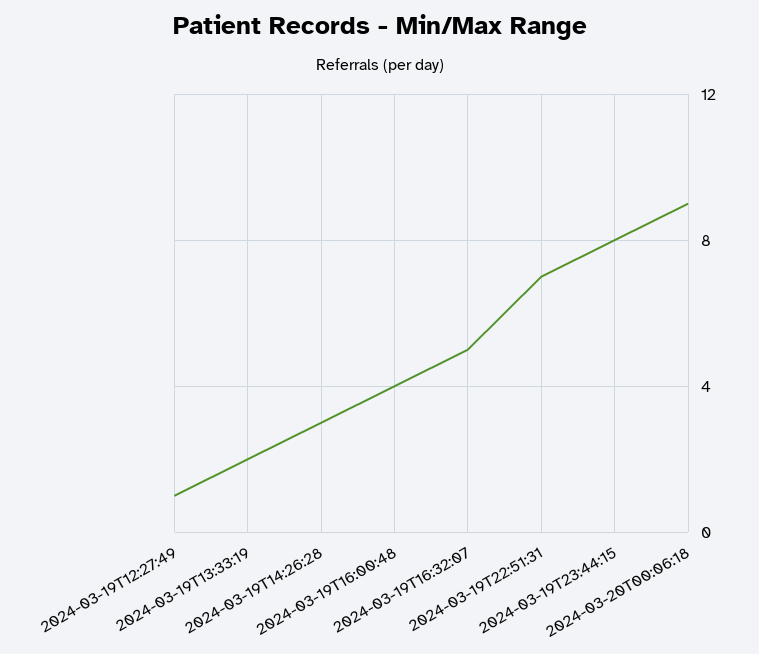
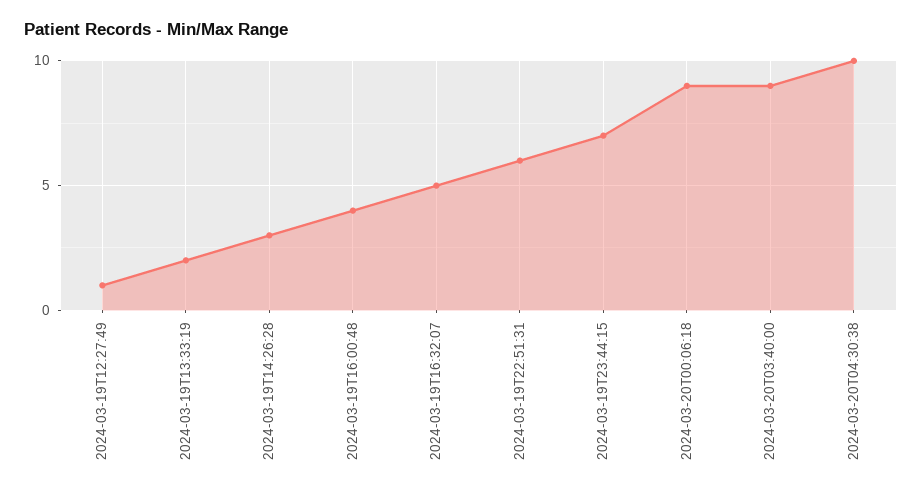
2024-03-19T22:51:31: 7 -> 6
2024-03-19T23:44:15: 8 -> 7
2024-03-20T03:40:00: none -> 9
2024-03-20T04:30:38: none -> 10

